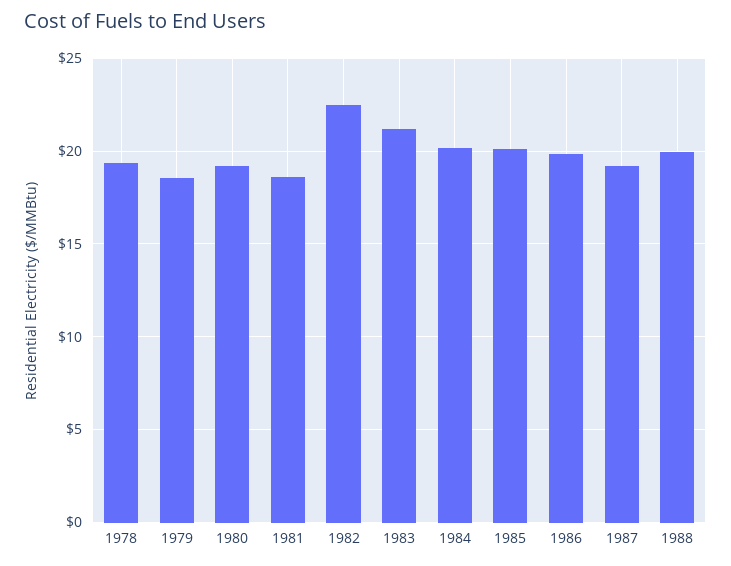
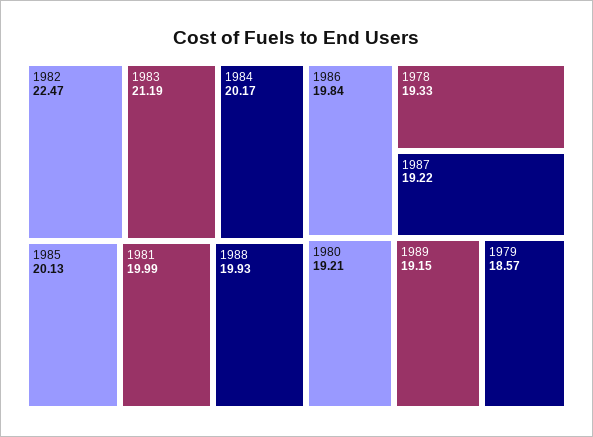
1981: 18.5 -> 19.99
1989: none -> 19.15

